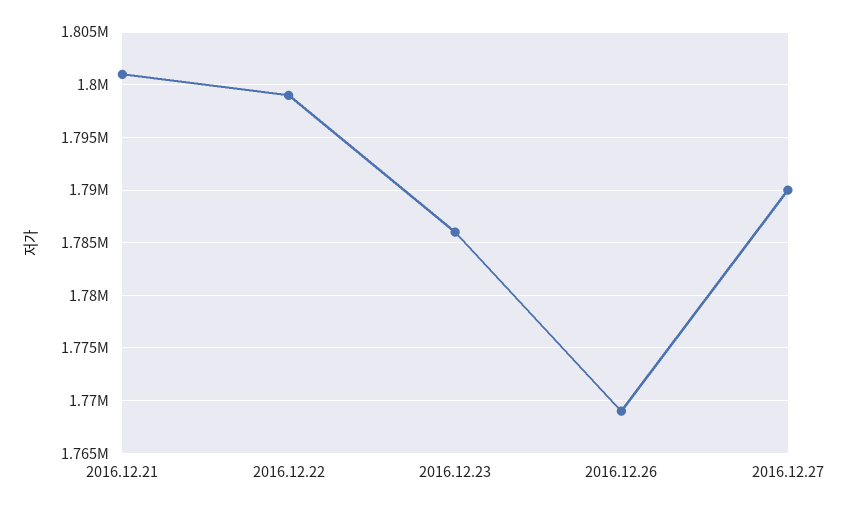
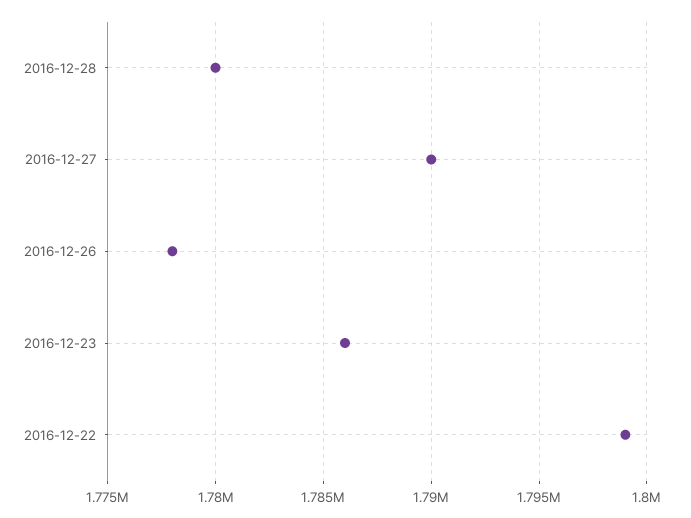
2016.12.21: 1801000 -> none
2016.12.26: 1769000 -> 1778000
2016-12-28: none -> 1780000

